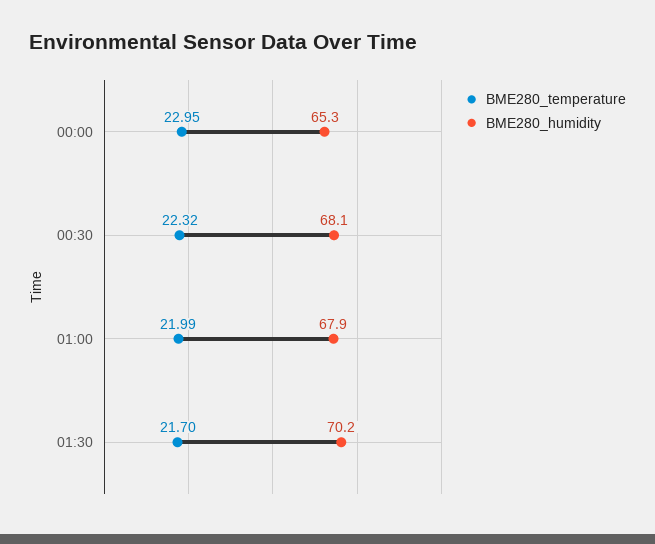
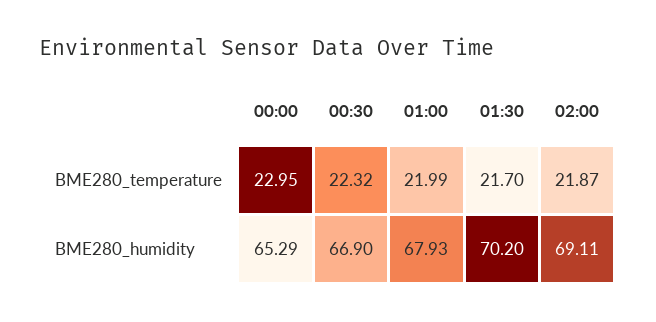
BME280_humidity, 00:30: 68.1 -> 66.9
BME280_temperature, 02:00: none -> 21.87
BME280_humidity, 02:00: none -> 69.11

